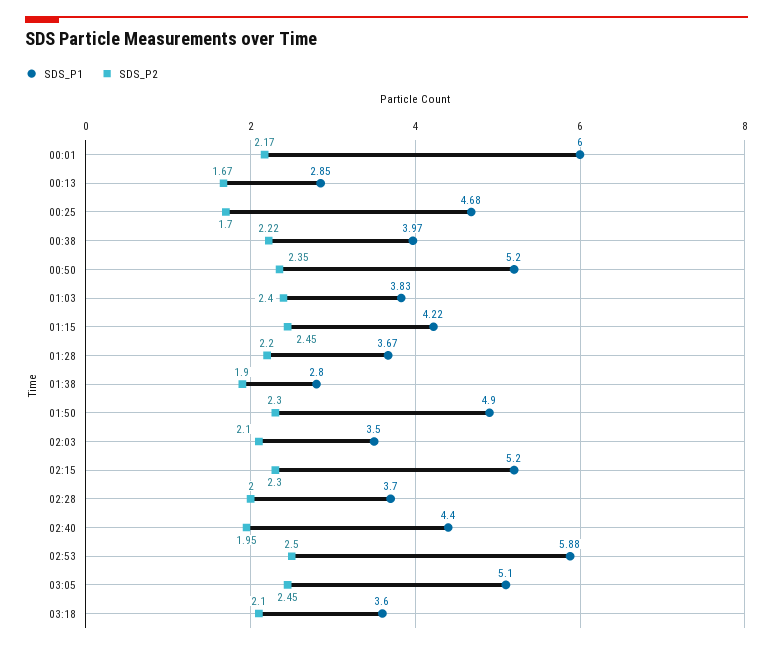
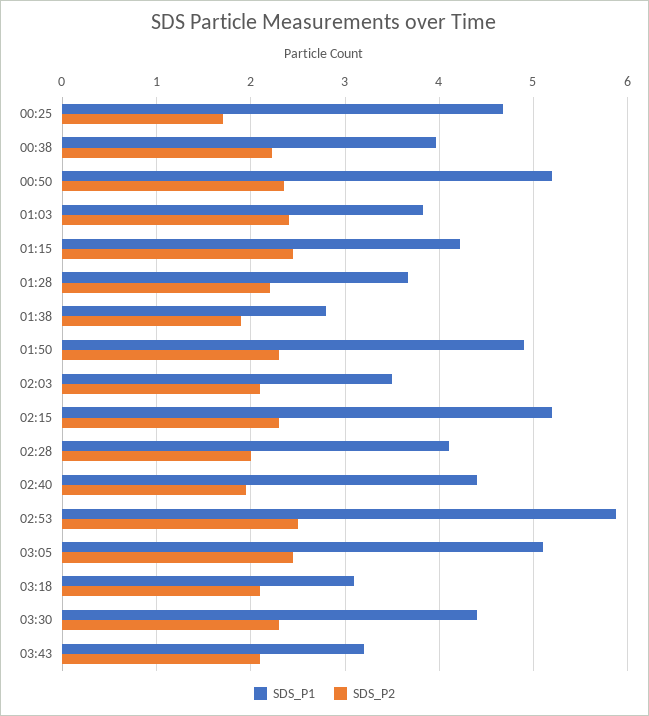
SDS_P1, 00:01: 6 -> none
SDS_P2, 00:01: 2.17 -> none
SDS_P1, 00:13: 2.85 -> none
SDS_P2, 00:13: 1.67 -> none
SDS_P1, 02:28: 3.7 -> 4.1
SDS_P1, 03:18: 3.6 -> 3.1
SDS_P1, 03:30: none -> 4.4
SDS_P2, 03:30: none -> 2.3
SDS_P1, 03:43: none -> 3.2
SDS_P2, 03:43: none -> 2.1

